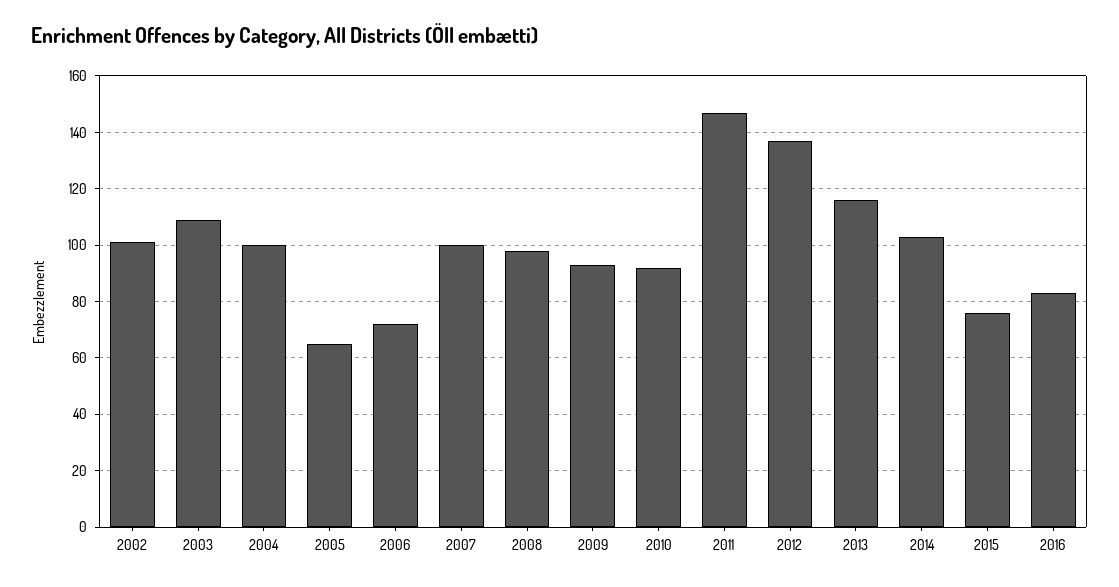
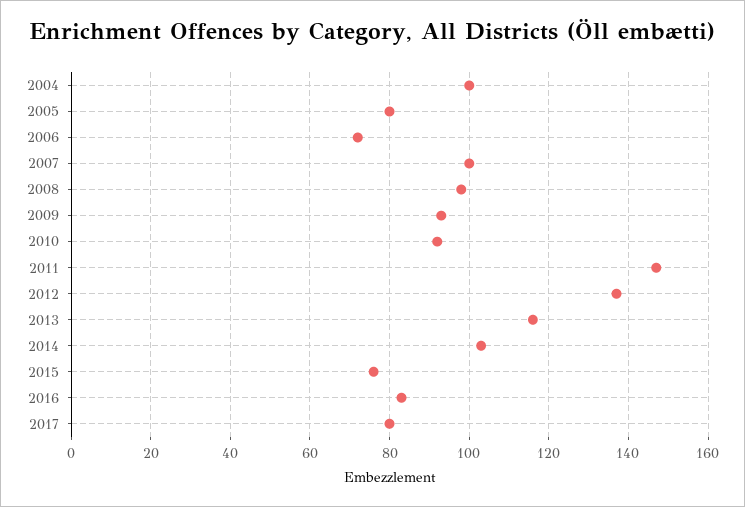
2002: 100 -> none
2003: 110 -> none
2005: 65 -> 80
2017: none -> 80

